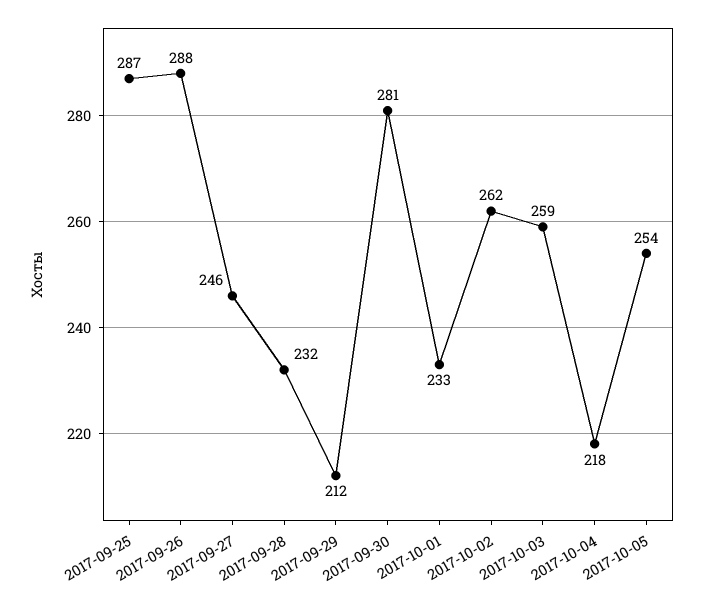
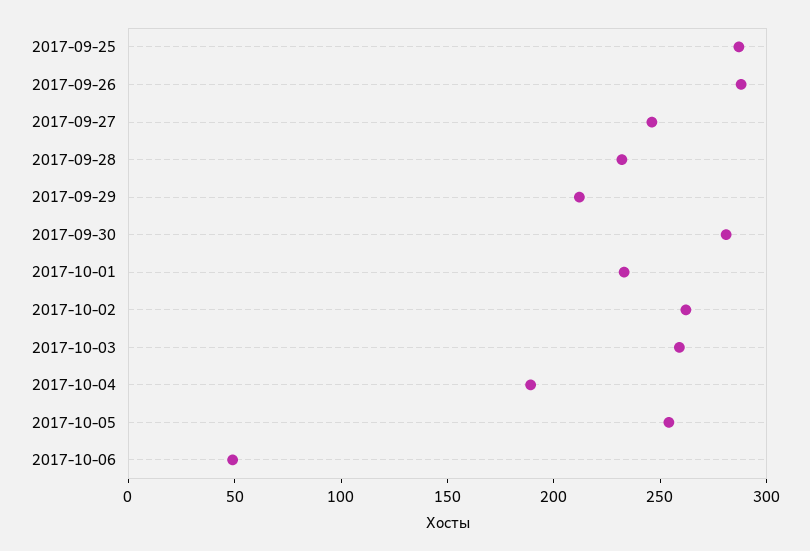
2017-10-04: 218 -> 190
2017-10-06: none -> 50

